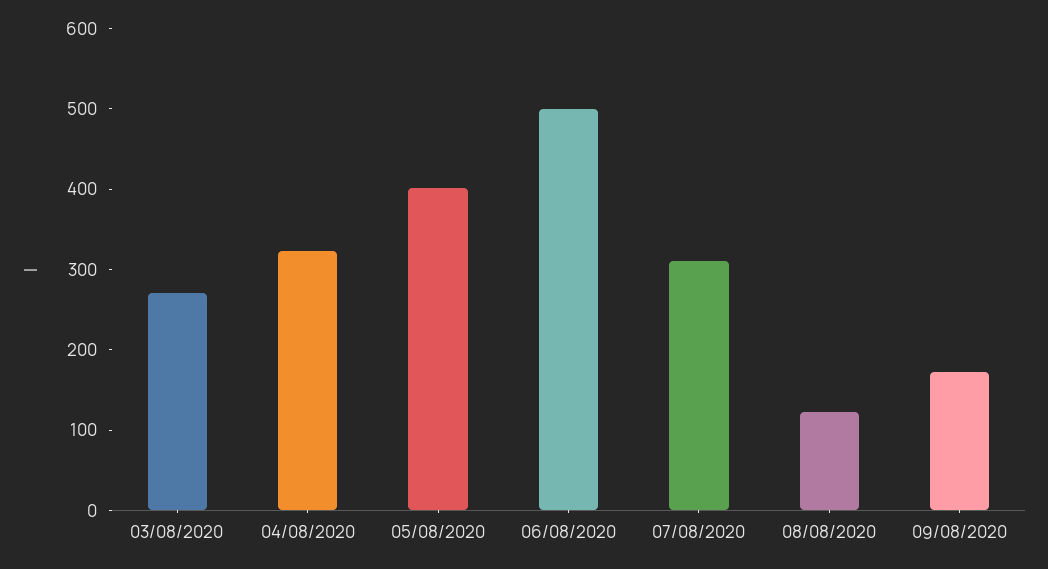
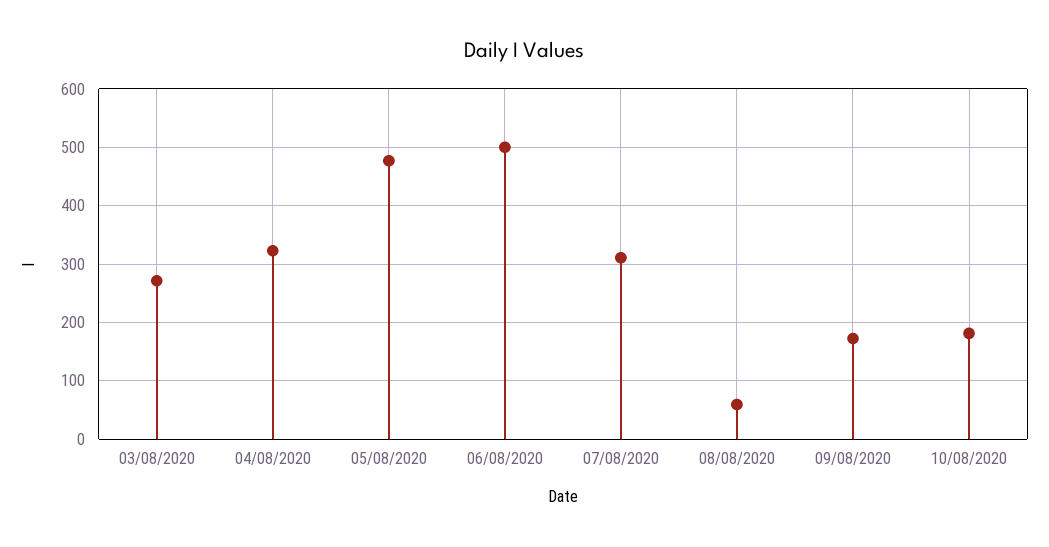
05/08/2020: 400 -> 480
08/08/2020: 120 -> 60
10/08/2020: none -> 180

